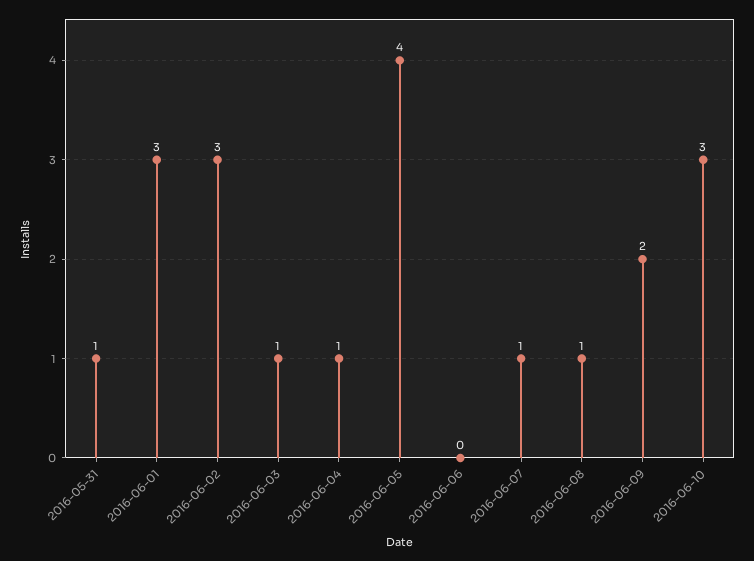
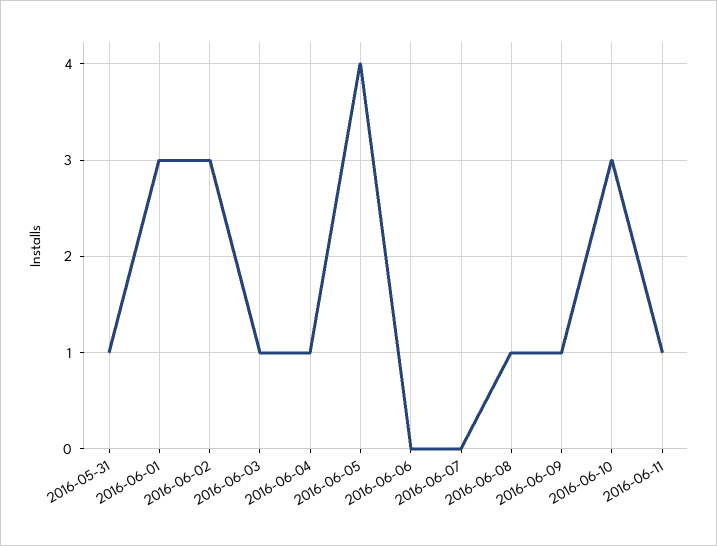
2016-06-07: 1 -> 0
2016-06-09: 2 -> 1
2016-06-11: none -> 1

